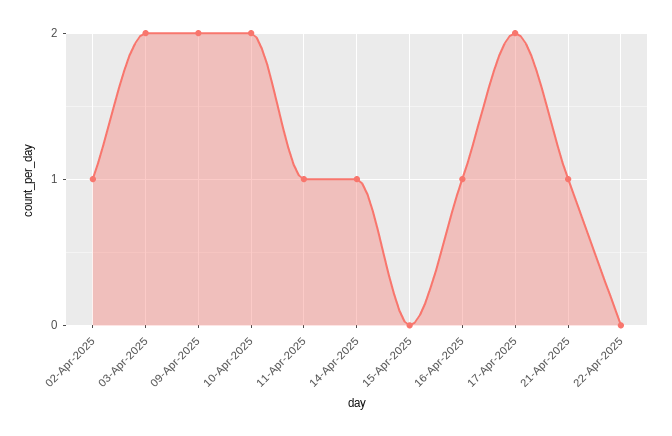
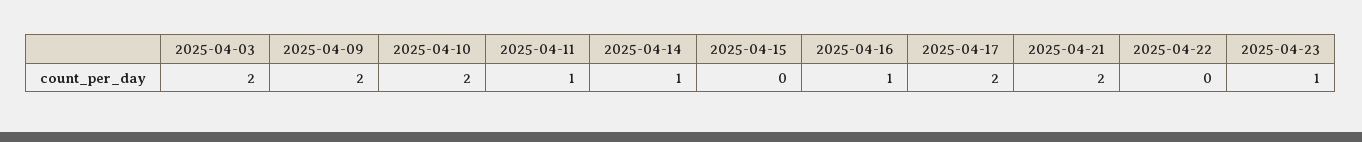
02-Apr-2025: 1 -> none
21-Apr-2025: 1 -> 2
2025-04-23: none -> 1

